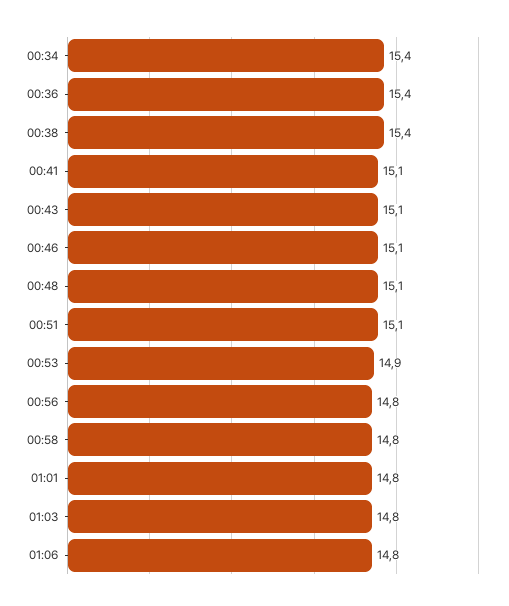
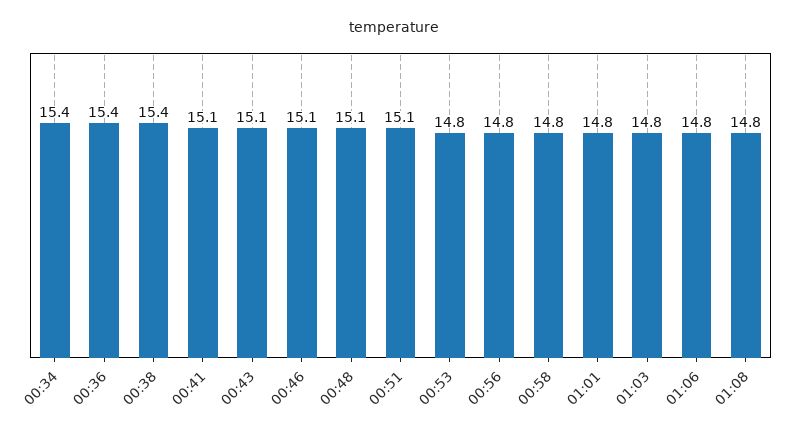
00:53: 14.9 -> 14.8
01:08: none -> 14.8

